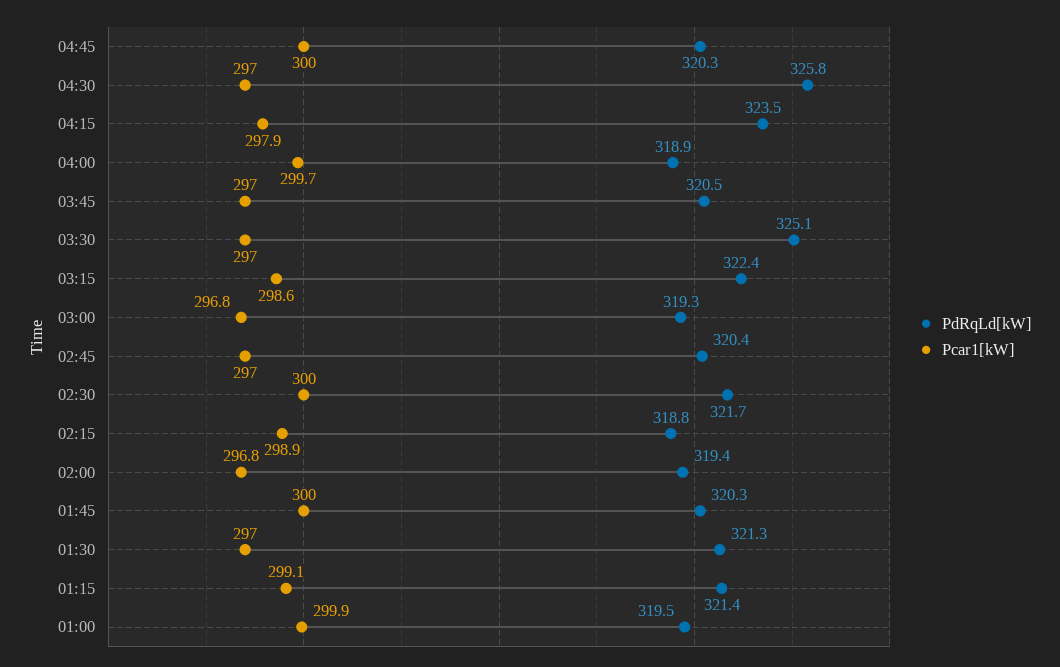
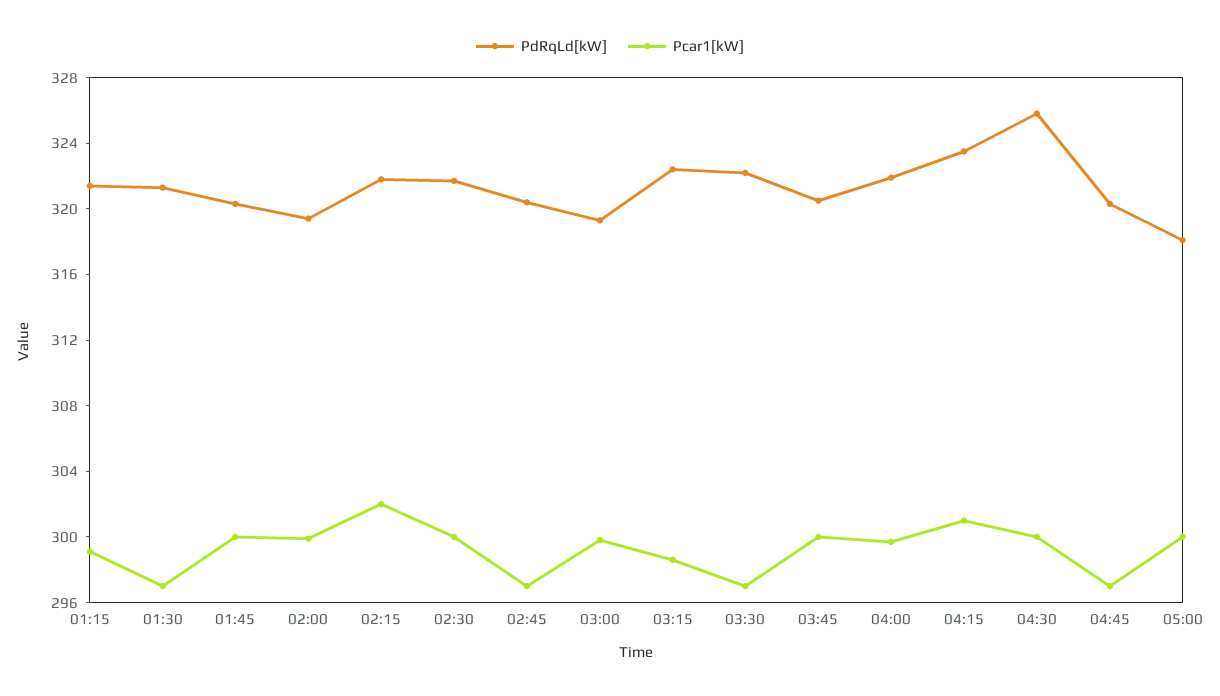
Pcar1[kW], 04:45: 300 -> 297
Pcar1[kW], 04:30: 297 -> 300
Pcar1[kW], 04:15: 297.9 -> 301
PdRqLd[kW], 04:00: 318.9 -> 322
Pcar1[kW], 03:45: 297 -> 300
PdRqLd[kW], 03:30: 325.1 -> 322
Pcar1[kW], 03:00: 296.8 -> 300
PdRqLd[kW], 02:15: 318.8 -> 322
Pcar1[kW], 02:15: 298.9 -> 302
Pcar1[kW], 02:00: 296.8 -> 300
PdRqLd[kW], 01:00: 319.5 -> none
Pcar1[kW], 01:00: 299.9 -> none
PdRqLd[kW], 05:00: none -> 318
Pcar1[kW], 05:00: none -> 300

